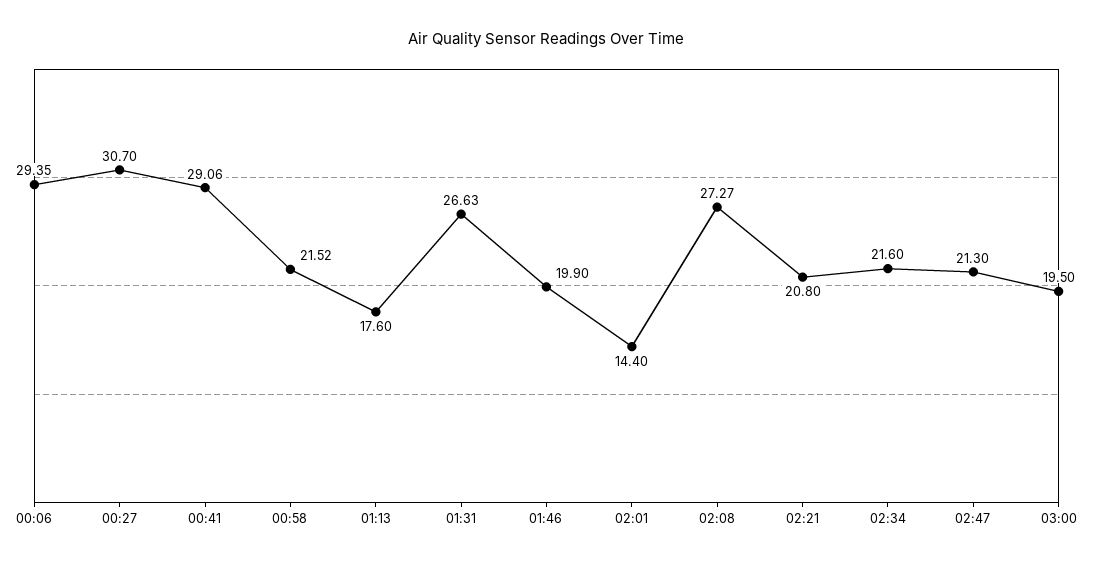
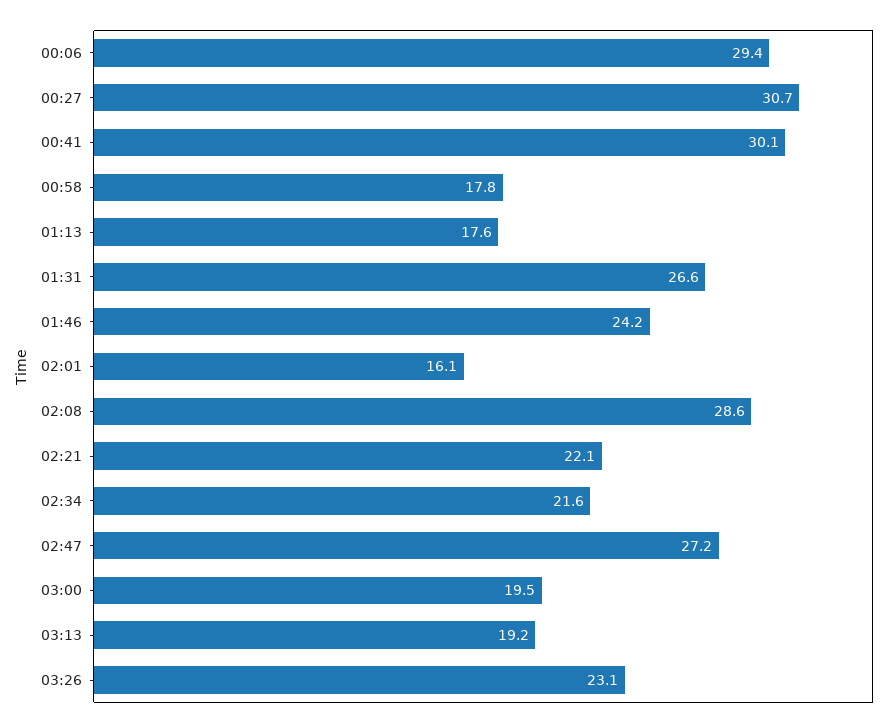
00:41: 29.06 -> 30.1
00:58: 21.52 -> 17.8
01:46: 19.9 -> 24.2
02:01: 14.4 -> 16.1
02:08: 27.27 -> 28.6
02:21: 20.8 -> 22.1
02:47: 21.3 -> 27.2
03:13: none -> 19.2
03:26: none -> 23.1

